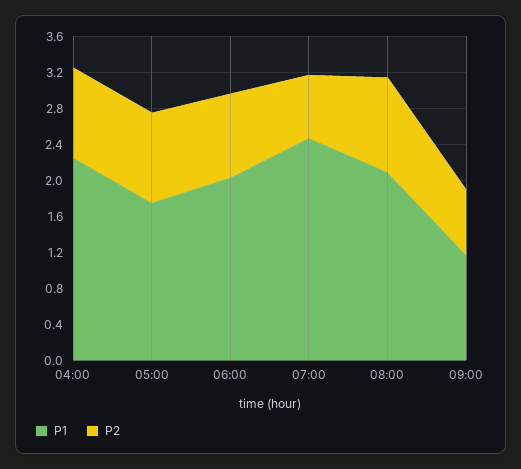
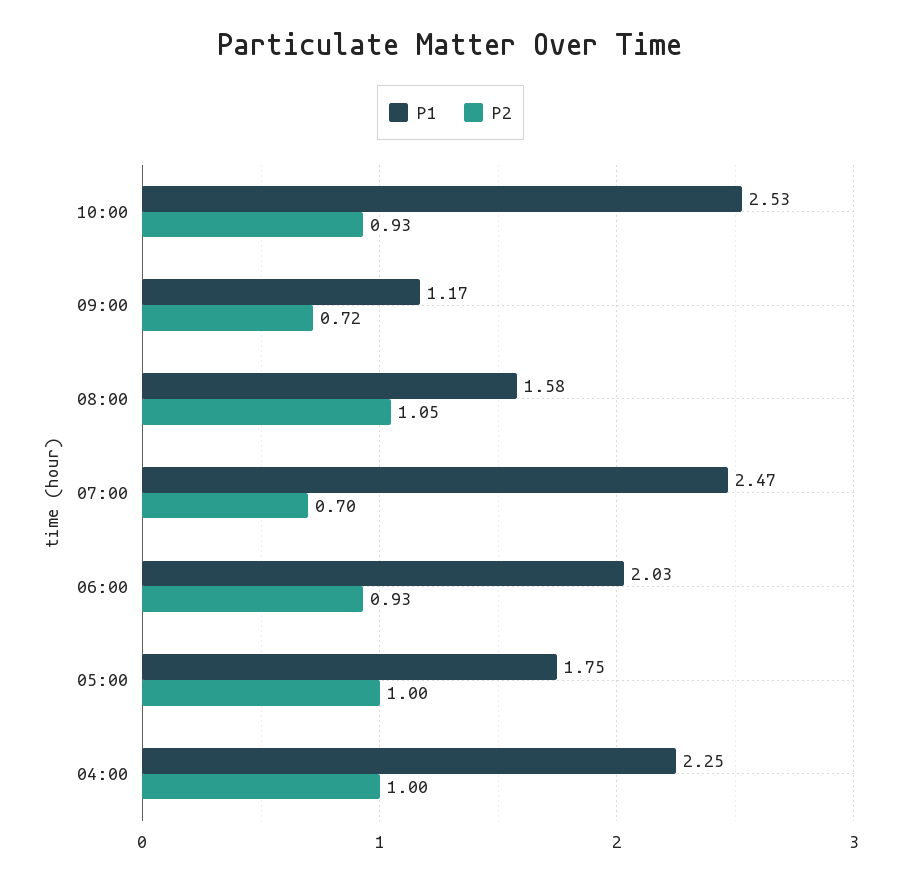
P1, 08:00: 2.1 -> 1.58
P1, 10:00: none -> 2.53
P2, 10:00: none -> 0.93

